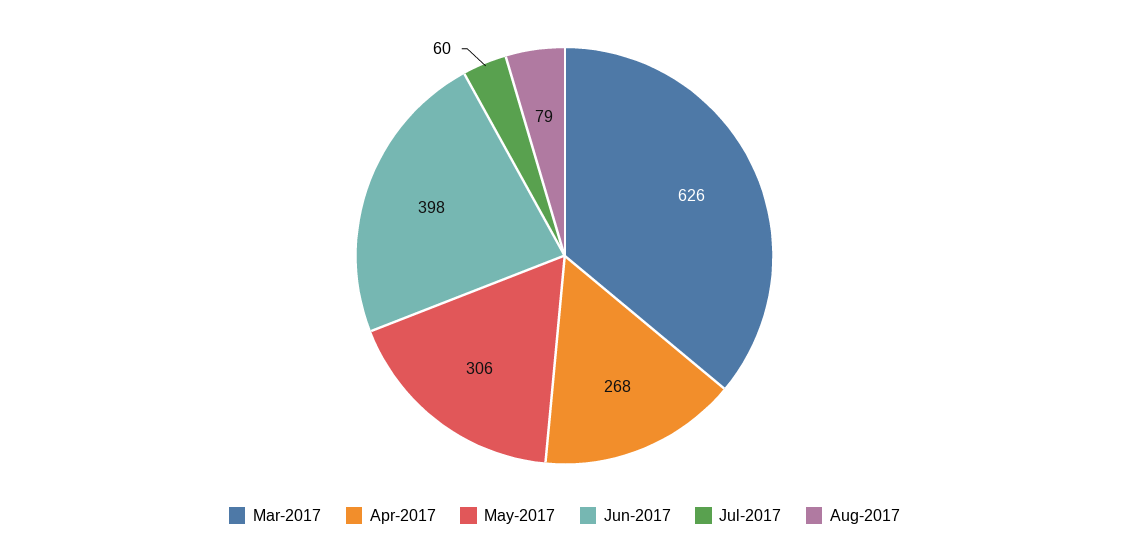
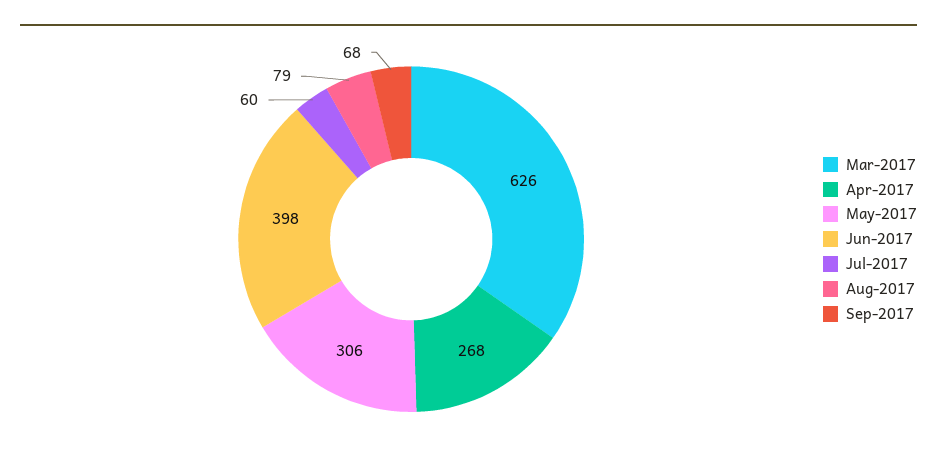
Sep-2017: none -> 68

